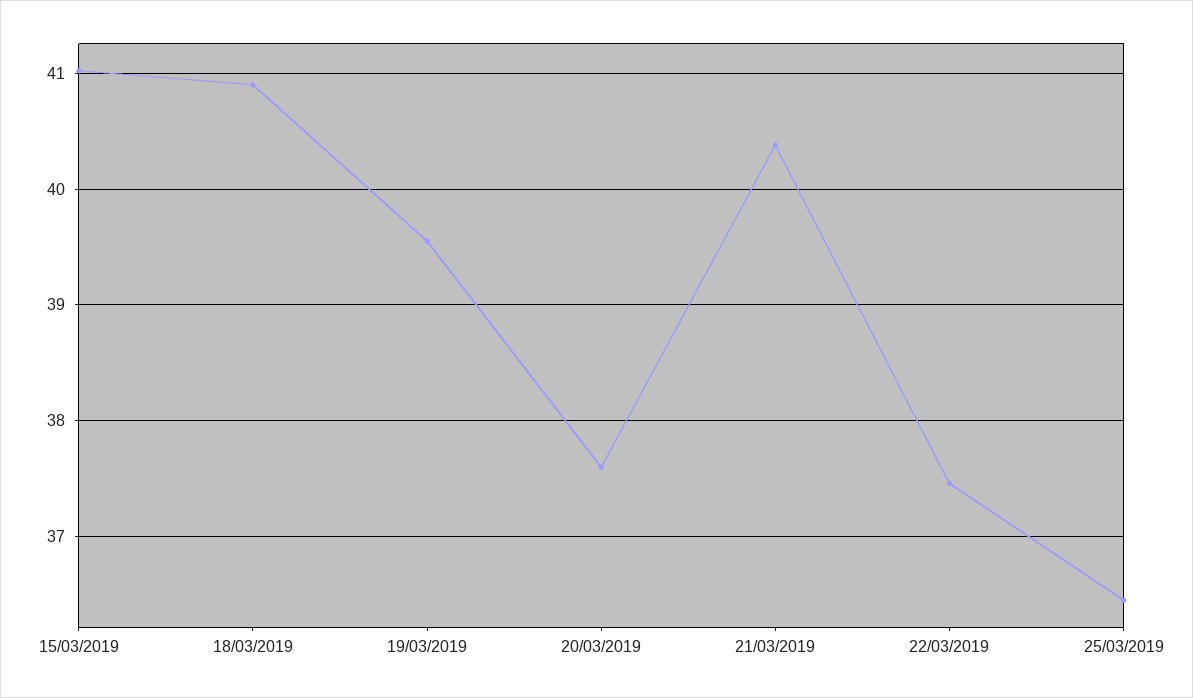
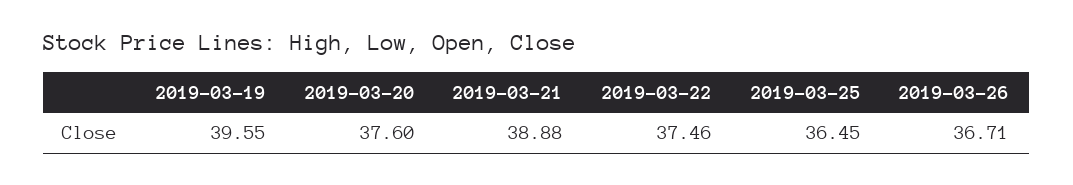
15/03/2019: 41 -> none
18/03/2019: 40.9 -> none
21/03/2019: 40.4 -> 38.88
2019-03-26: none -> 36.71

